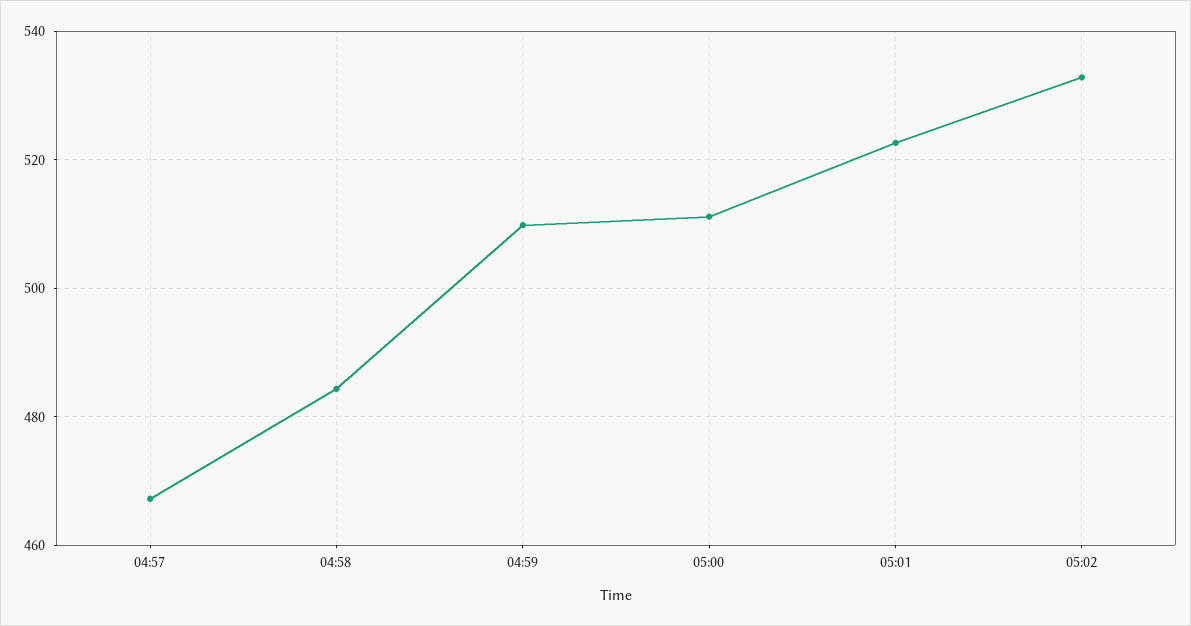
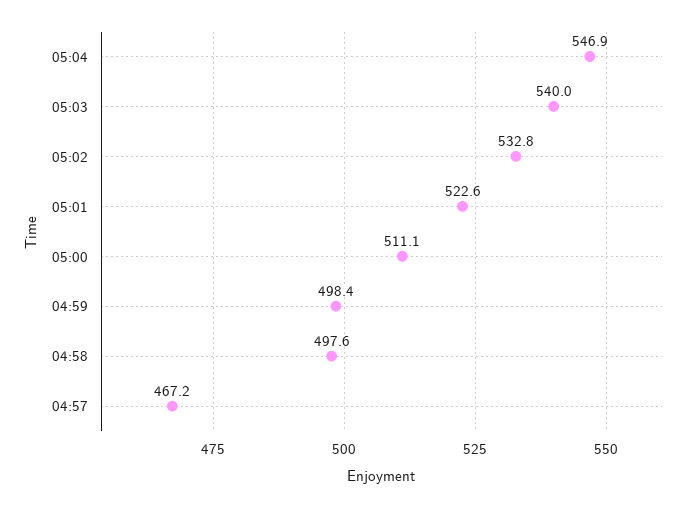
04:58: 484 -> 497.6
04:59: 510 -> 498.4
05:04: none -> 546.9
05:03: none -> 540

